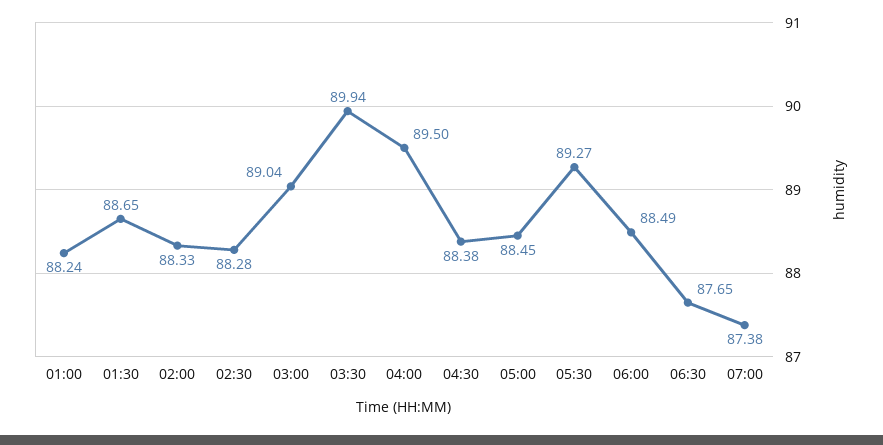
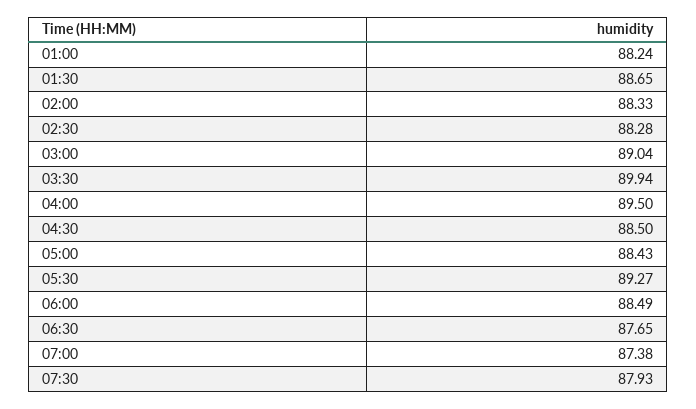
04:30: 88.38 -> 88.5
05:00: 88.45 -> 88.43
07:30: none -> 87.93

